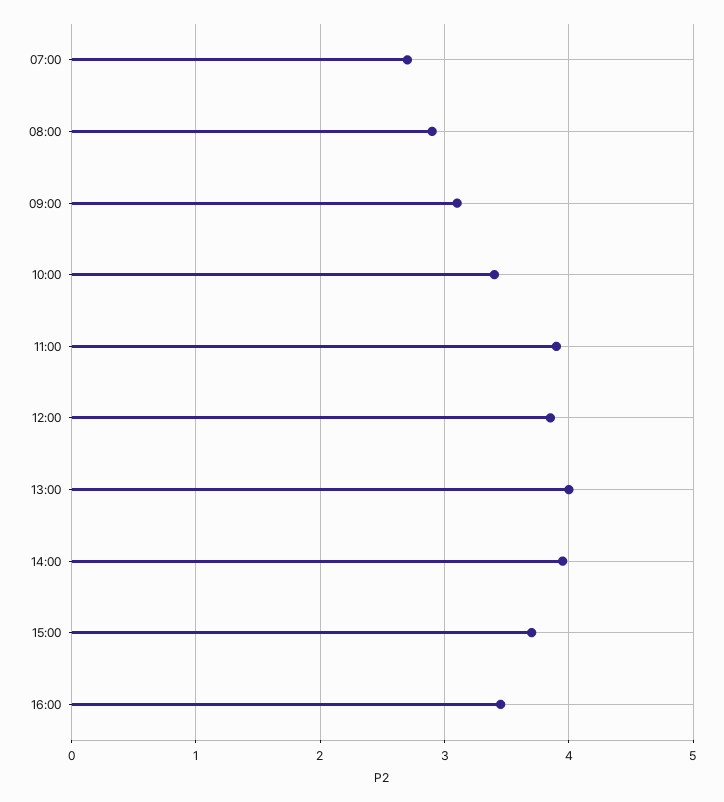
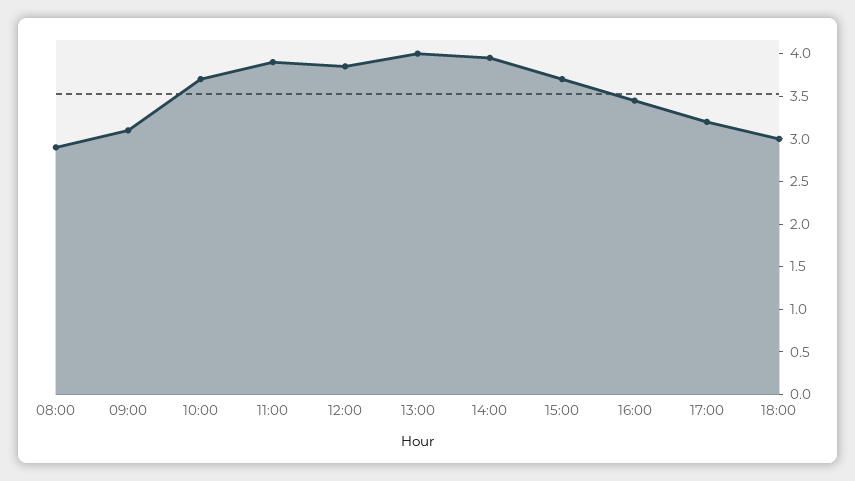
07:00: 2.7 -> none
10:00: 3.4 -> 3.7
17:00: none -> 3.2
18:00: none -> 3

